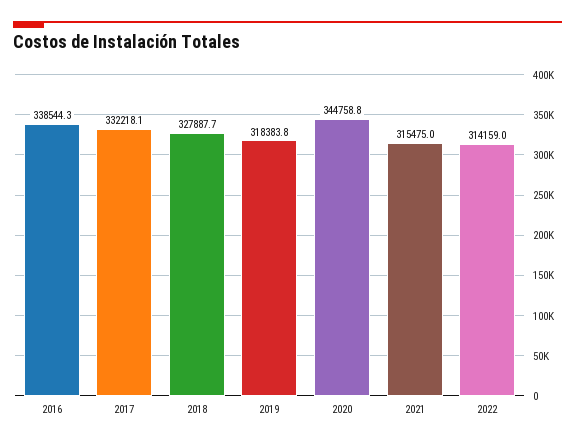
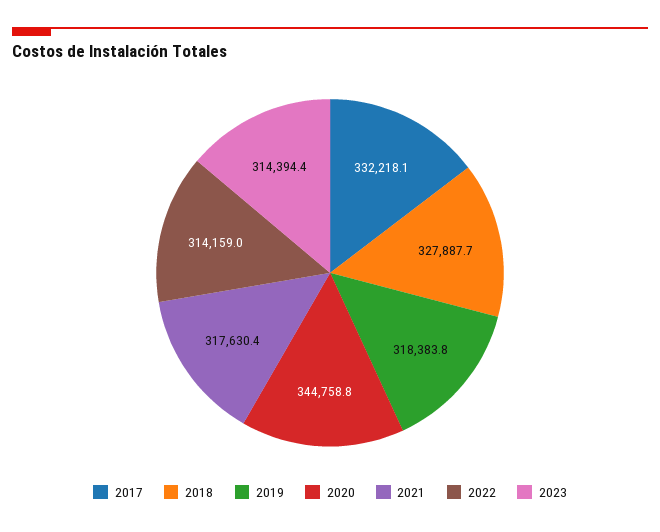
2016: 338544.3 -> none
2021: 315475 -> 317630.4
2023: none -> 314394.4

